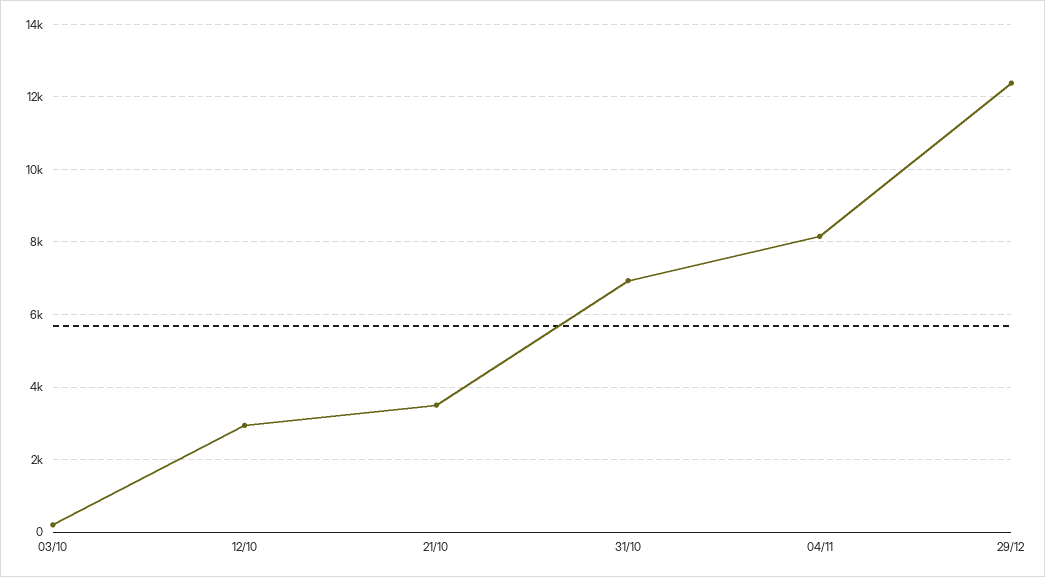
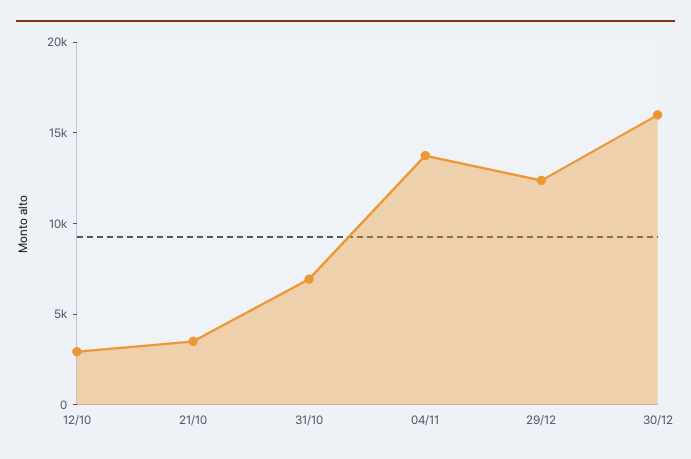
03/10: 200 -> none
04/11: 8200 -> 14000
30/12: none -> 16000

